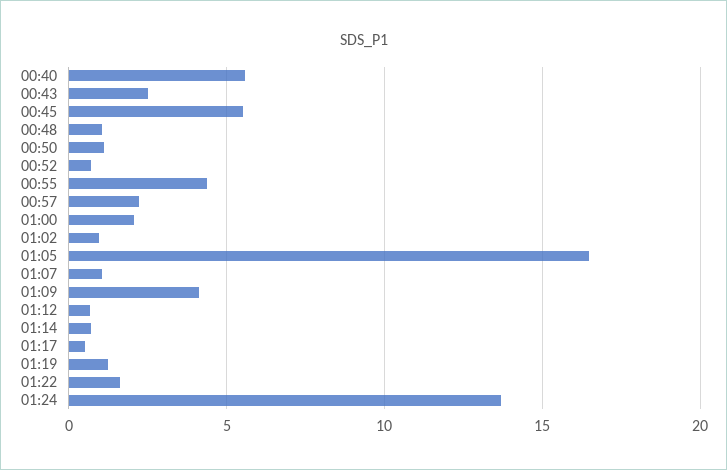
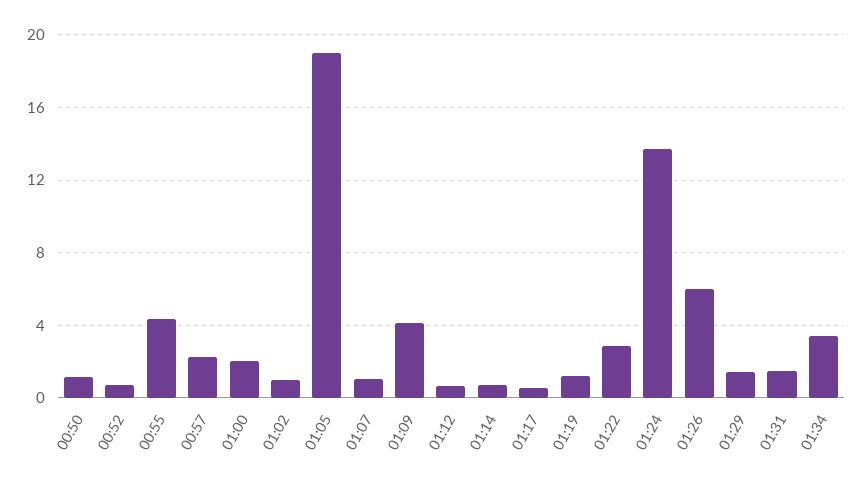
00:40: 5.5 -> none
00:43: 2.5 -> none
00:45: 5.5 -> none
00:48: 1 -> none
01:05: 16.5 -> 19
01:22: 1.5 -> 3
01:26: none -> 6
01:29: none -> 1.5
01:31: none -> 1.5
01:34: none -> 3.5

